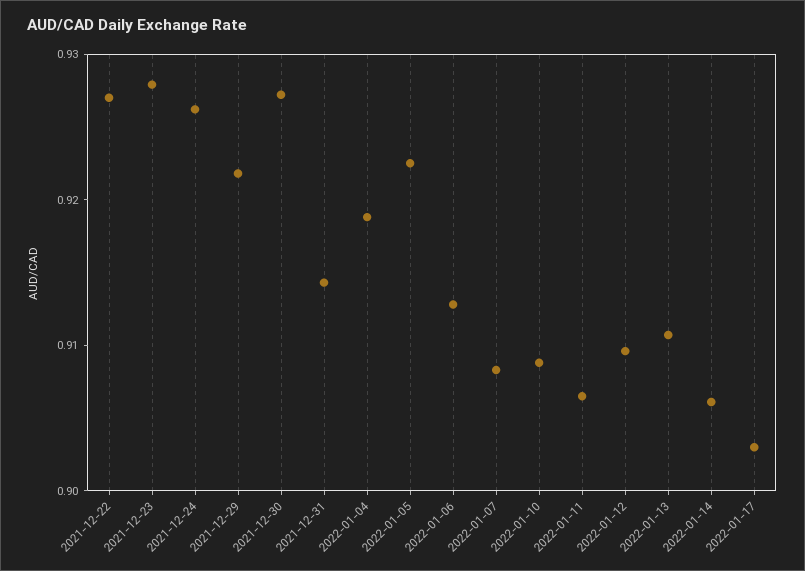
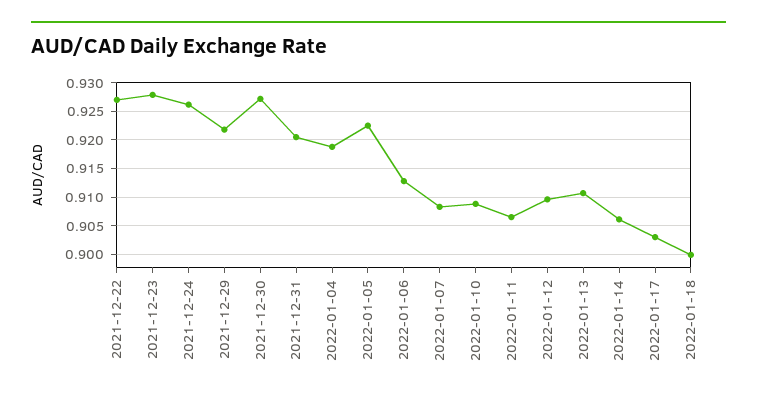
2021-12-31: 0.914 -> 0.92
2022-01-18: none -> 0.9

